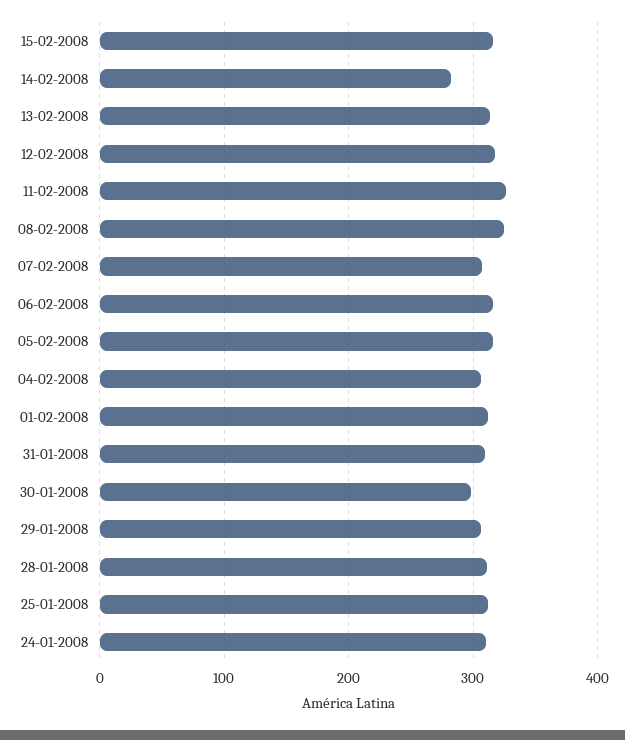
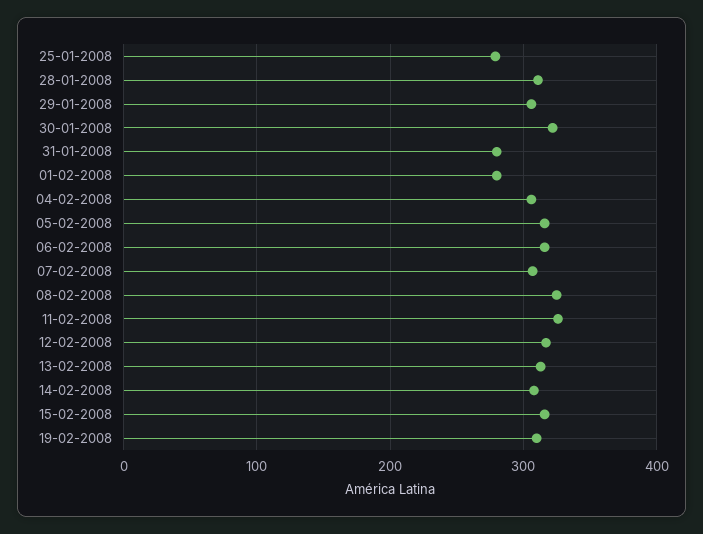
14-02-2008: 280 -> 310
01-02-2008: 310 -> 280
31-01-2008: 310 -> 280
30-01-2008: 300 -> 320
25-01-2008: 310 -> 280
24-01-2008: 310 -> none
19-02-2008: none -> 310

